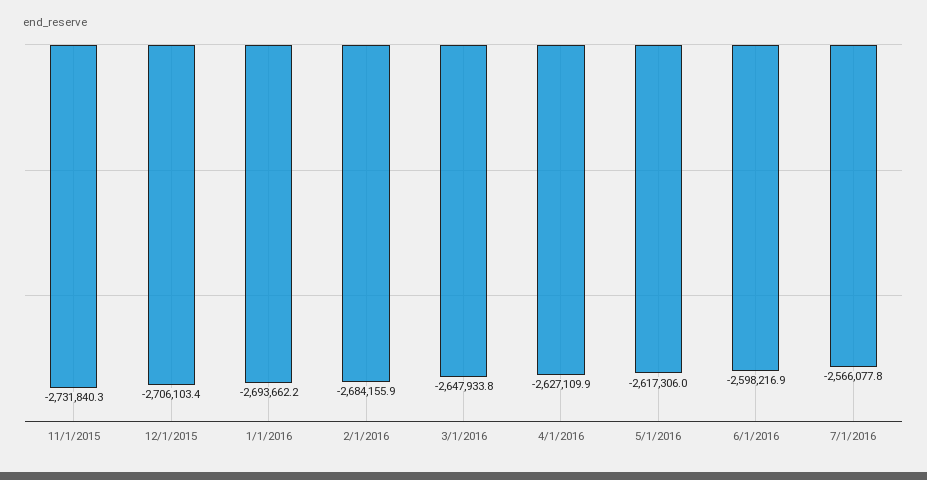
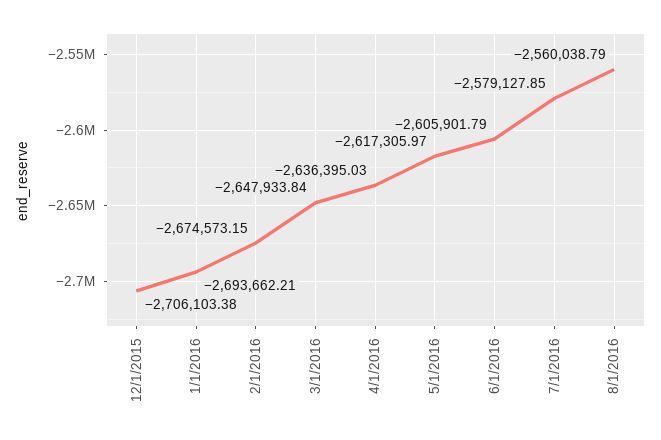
11/1/2015: -2731840.3 -> none
2/1/2016: -2684155.9 -> -2674573.15
4/1/2016: -2627109.9 -> -2636395.03
6/1/2016: -2598216.9 -> -2605901.79
7/1/2016: -2566077.8 -> -2579127.85
8/1/2016: none -> -2560038.79

